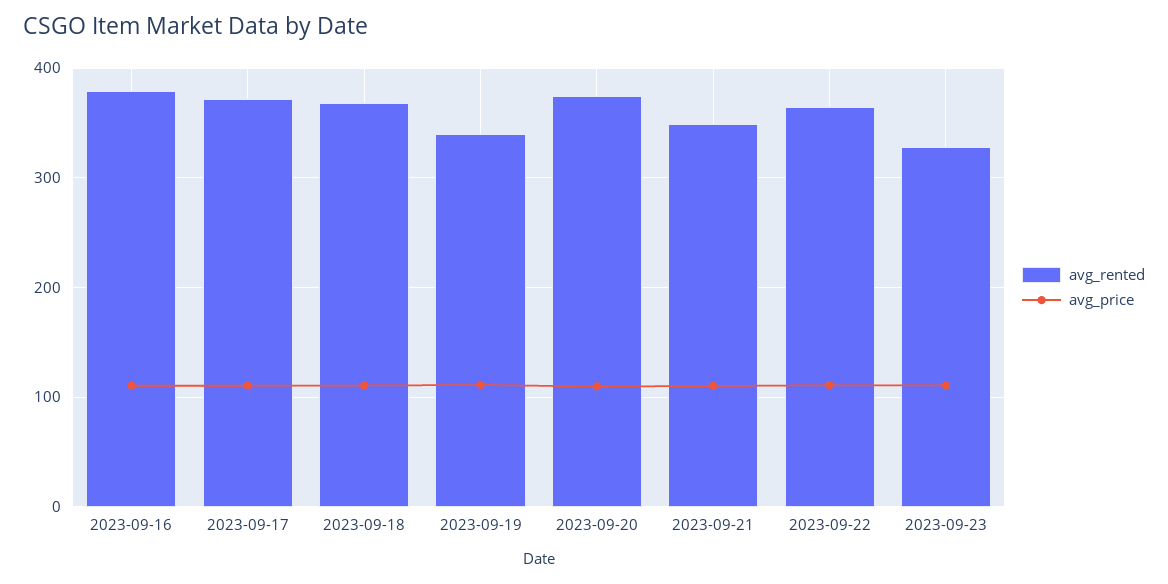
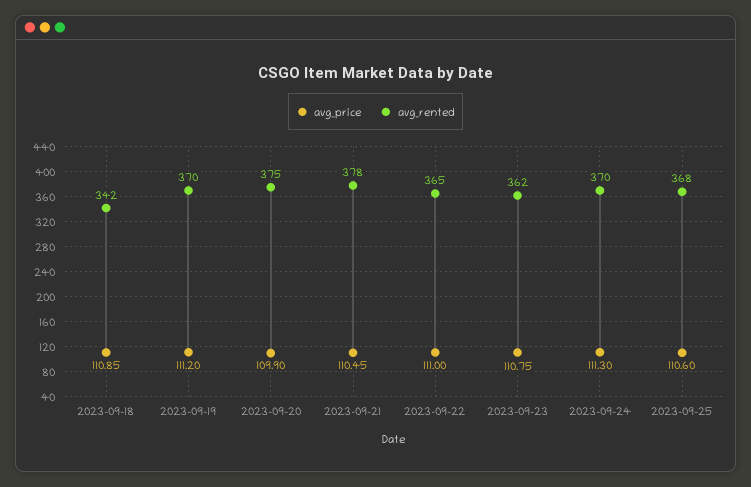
avg_rented, 2023-09-16: 380 -> none
avg_price, 2023-09-16: 110 -> none
avg_rented, 2023-09-17: 370 -> none
avg_price, 2023-09-17: 110 -> none
avg_rented, 2023-09-18: 370 -> 342
avg_rented, 2023-09-19: 340 -> 370
avg_rented, 2023-09-21: 350 -> 378
avg_rented, 2023-09-23: 330 -> 362
avg_price, 2023-09-24: none -> 111.3
avg_rented, 2023-09-24: none -> 370
avg_price, 2023-09-25: none -> 110.6
avg_rented, 2023-09-25: none -> 368

